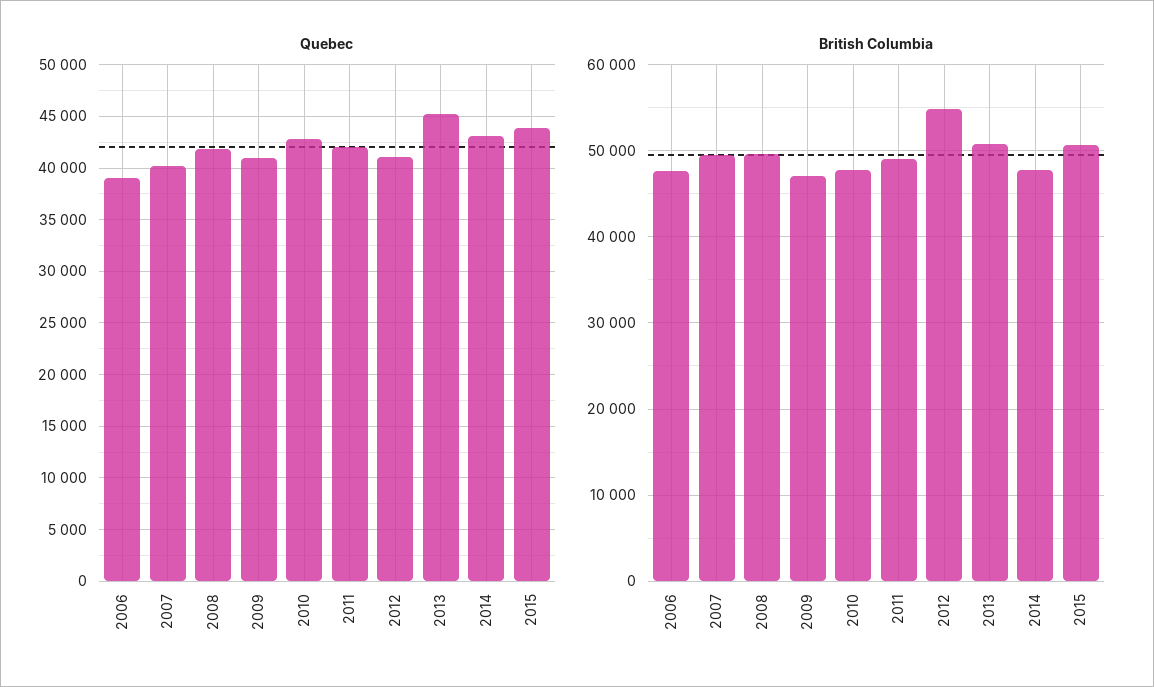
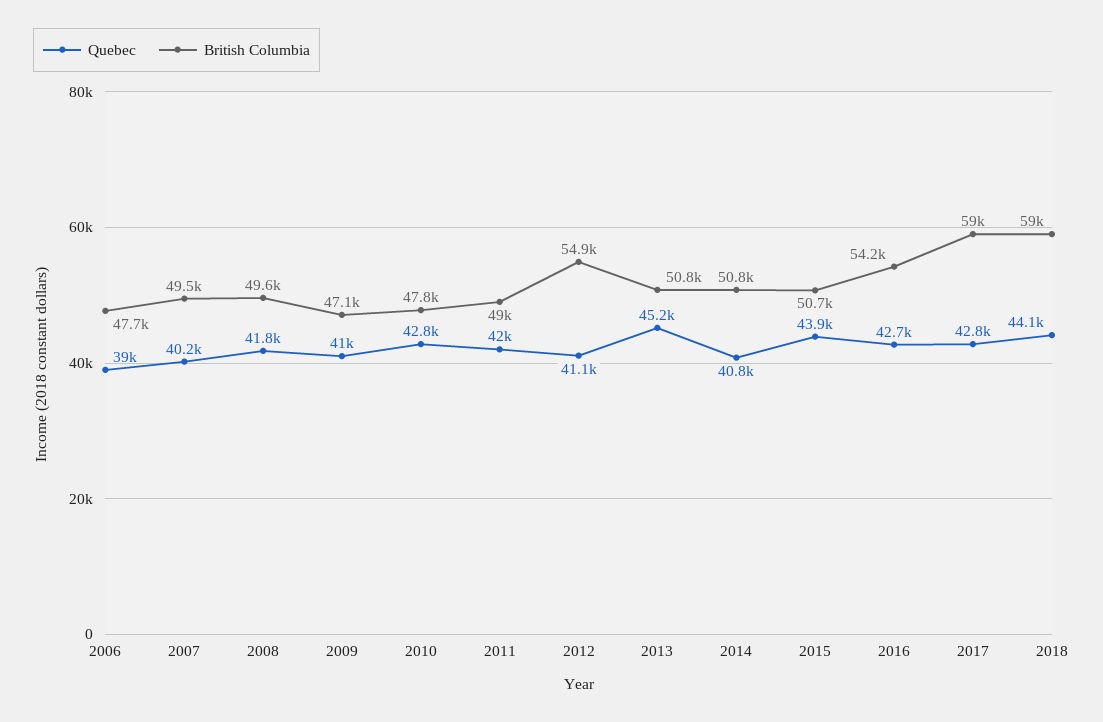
Quebec, 2014: 43000 -> 40800
British Columbia, 2014: 48000 -> 50800
Quebec, 2016: none -> 42700
British Columbia, 2016: none -> 54200
Quebec, 2017: none -> 42800
British Columbia, 2017: none -> 59000
Quebec, 2018: none -> 44100
British Columbia, 2018: none -> 59000

